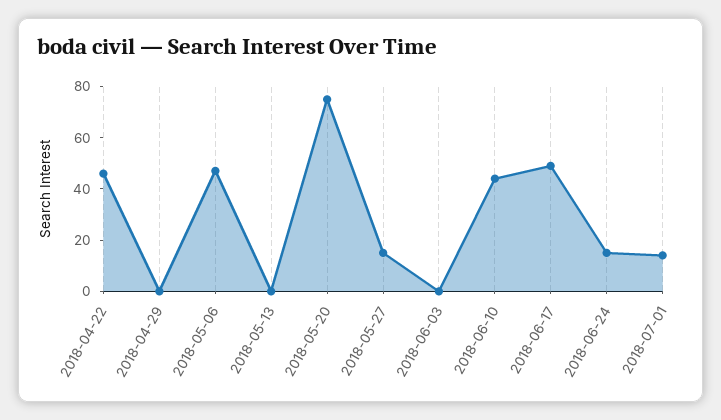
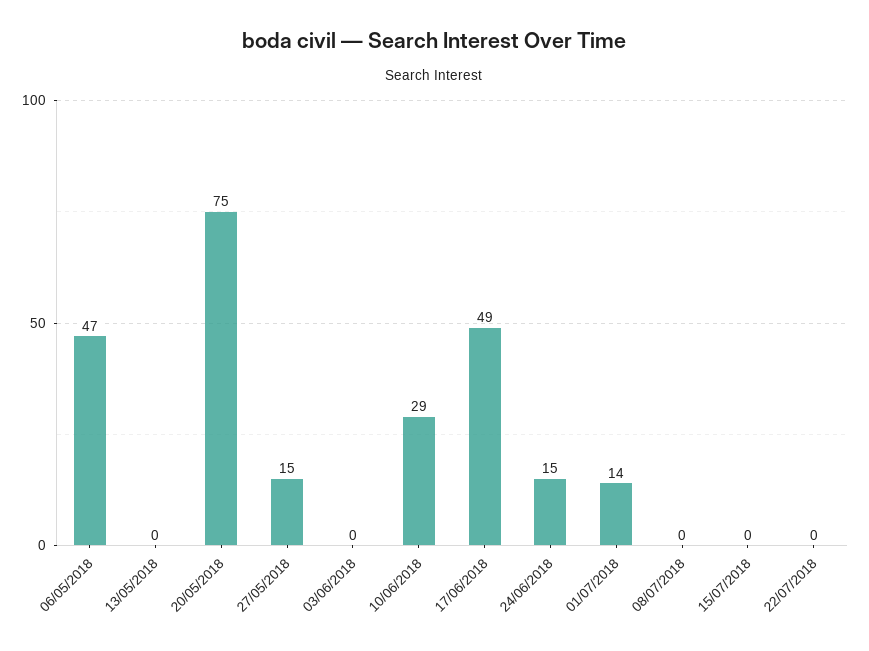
2018-04-22: 45 -> none
2018-04-29: 0 -> none
2018-06-10: 45 -> 29
08/07/2018: none -> 0
15/07/2018: none -> 0
22/07/2018: none -> 0

